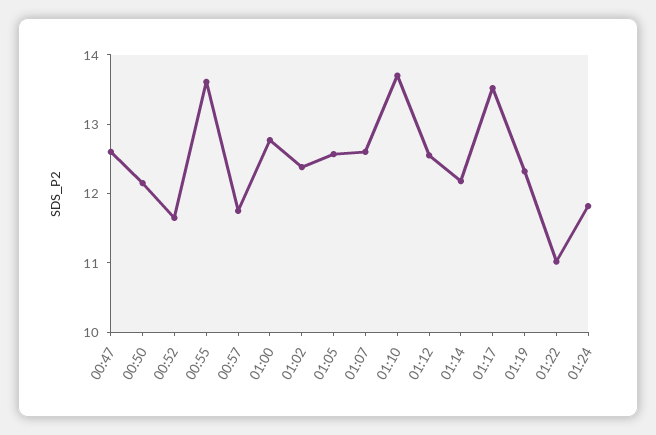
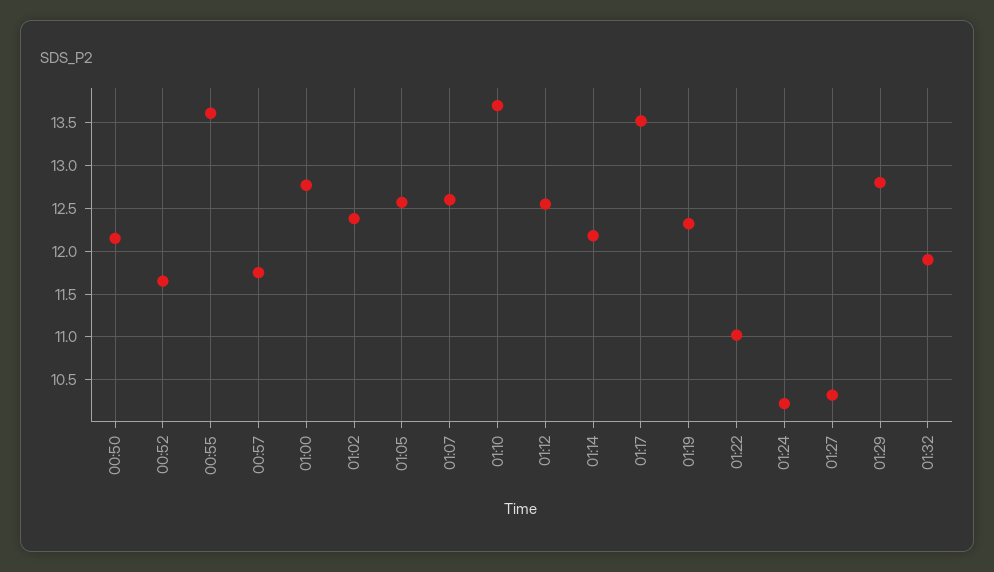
00:47: 12.6 -> none
01:24: 11.8 -> 10.2
01:27: none -> 10.3
01:29: none -> 12.8
01:32: none -> 11.9

